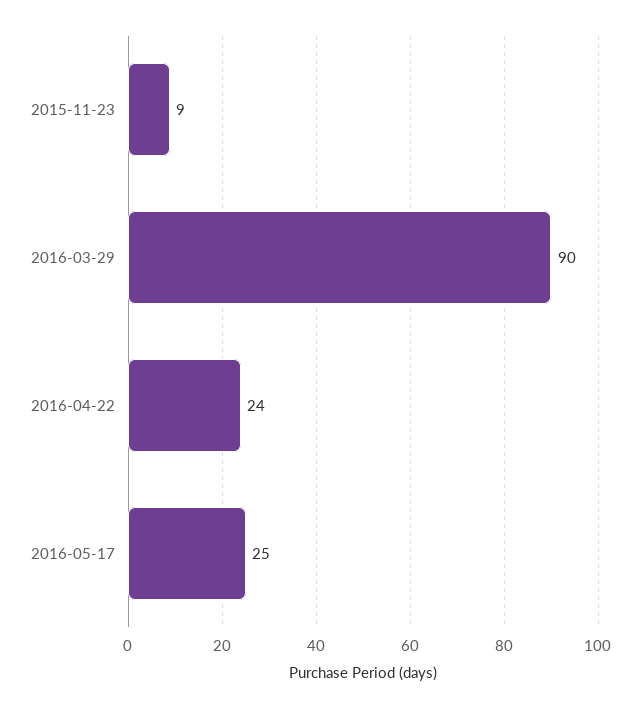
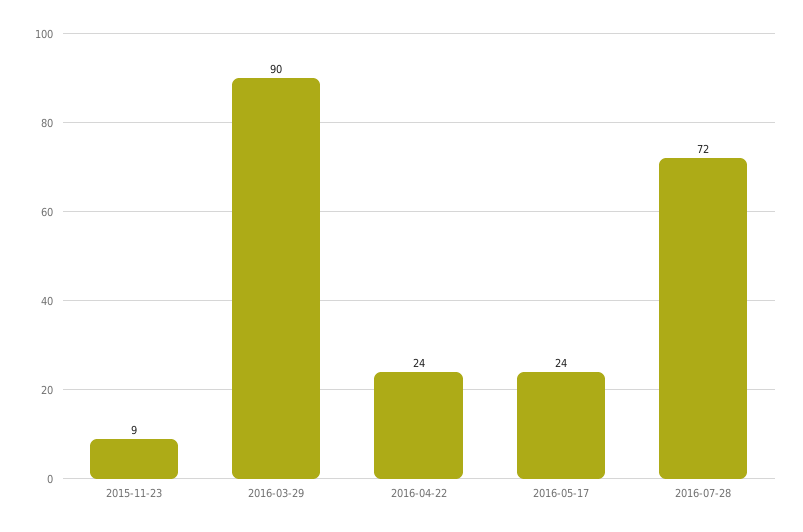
2016-05-17: 25 -> 24
2016-07-28: none -> 72

